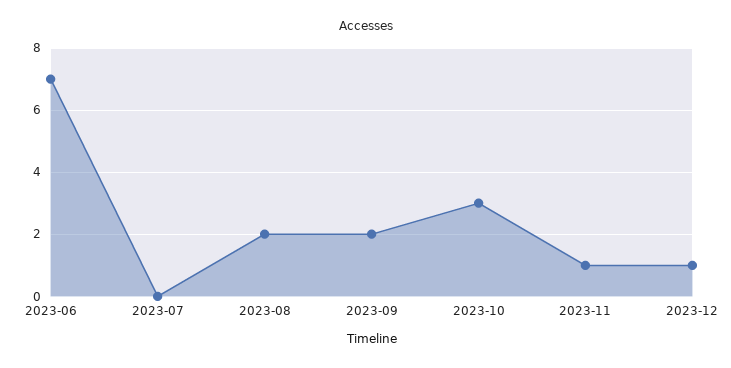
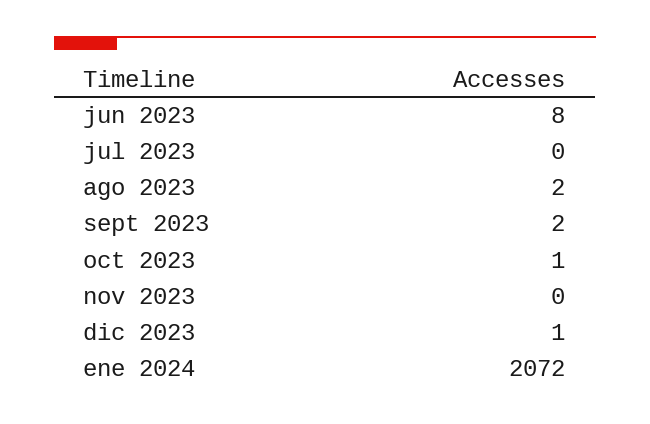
2023-06: 7 -> 8
2023-10: 3 -> 1
2023-11: 1 -> 0
ene 2024: none -> 2072

